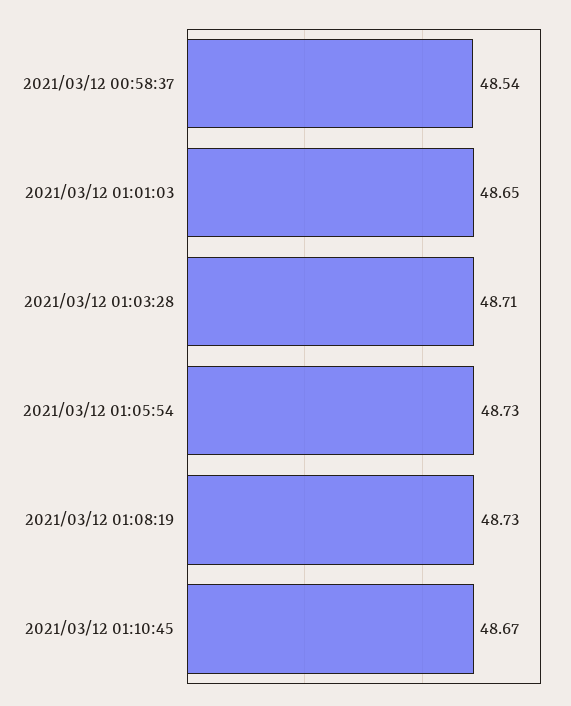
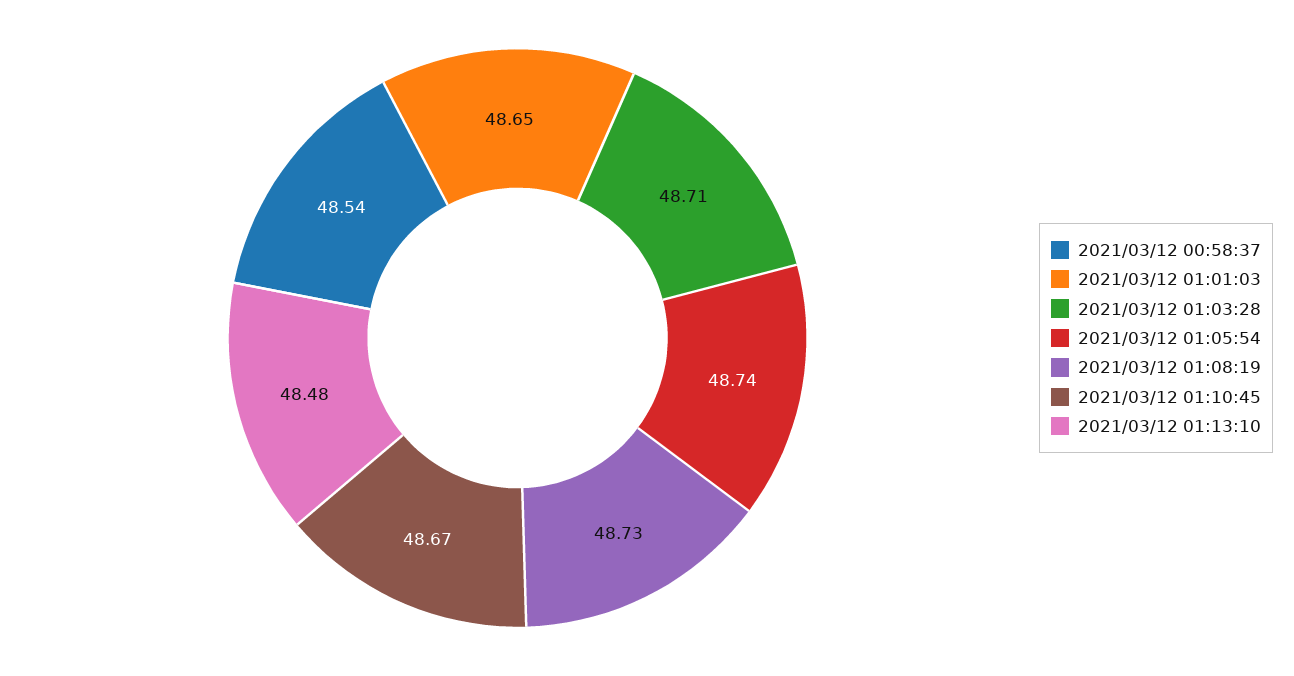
2021/03/12 01:05:54: 48.73 -> 48.74
2021/03/12 01:13:10: none -> 48.48

